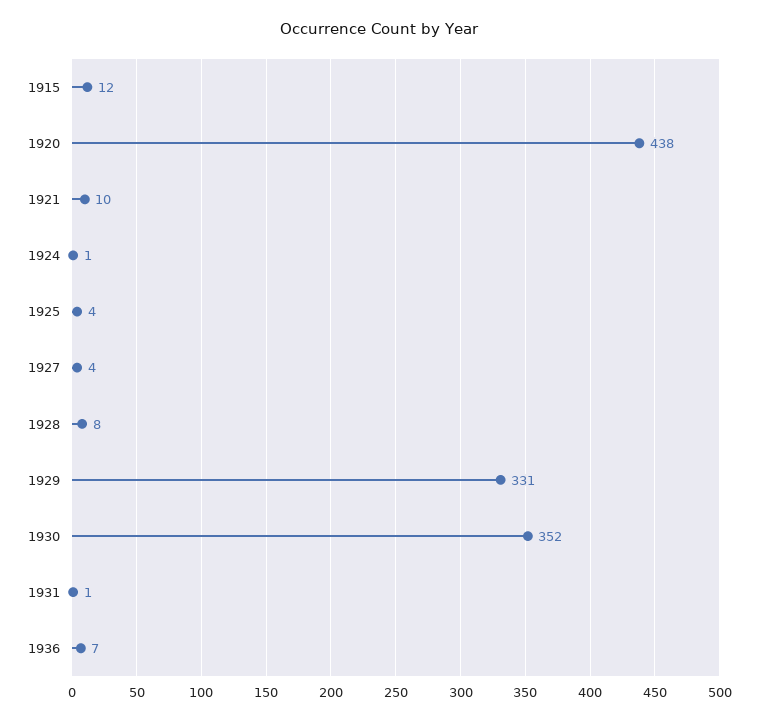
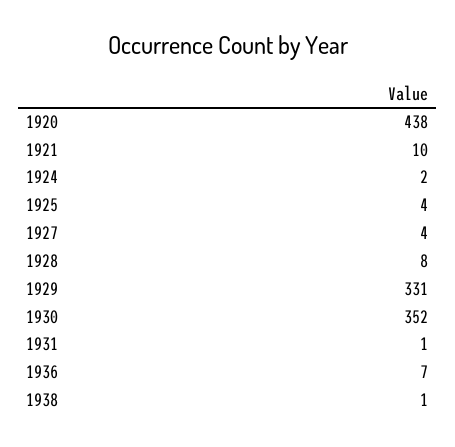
1915: 12 -> none
1924: 1 -> 2
1938: none -> 1

